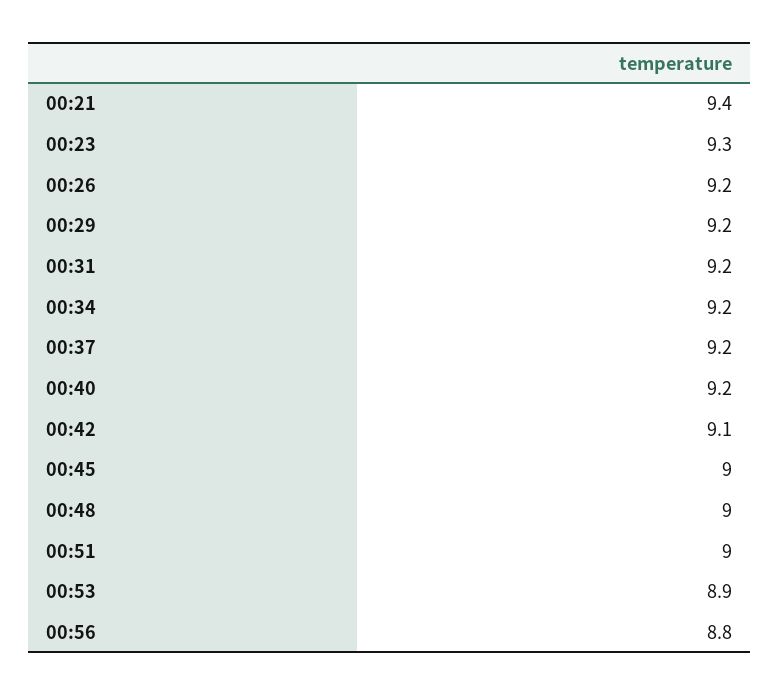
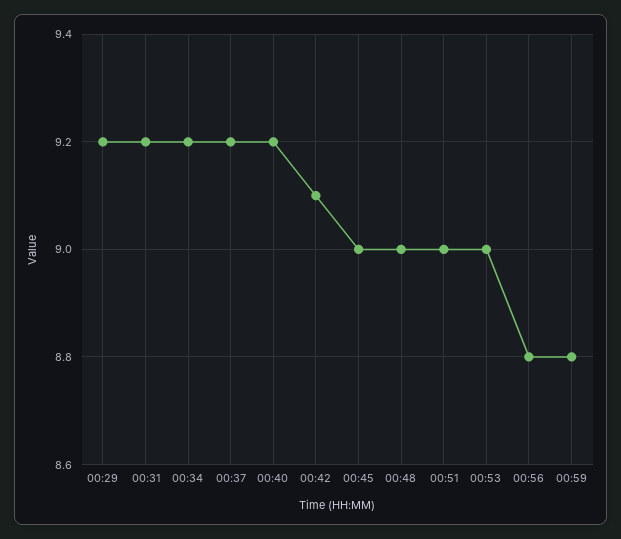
00:21: 9.4 -> none
00:23: 9.3 -> none
00:26: 9.2 -> none
00:53: 8.9 -> 9
00:59: none -> 8.8

